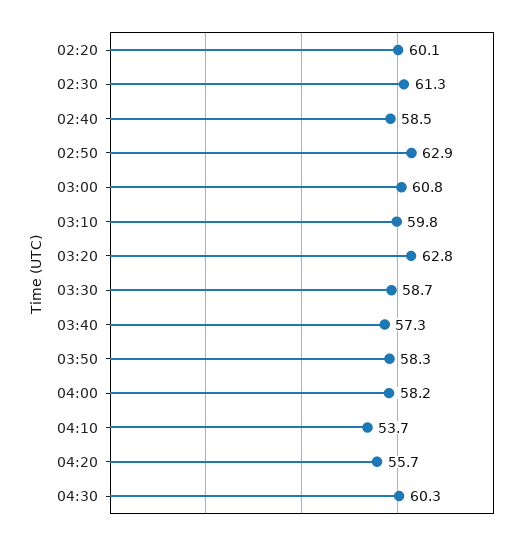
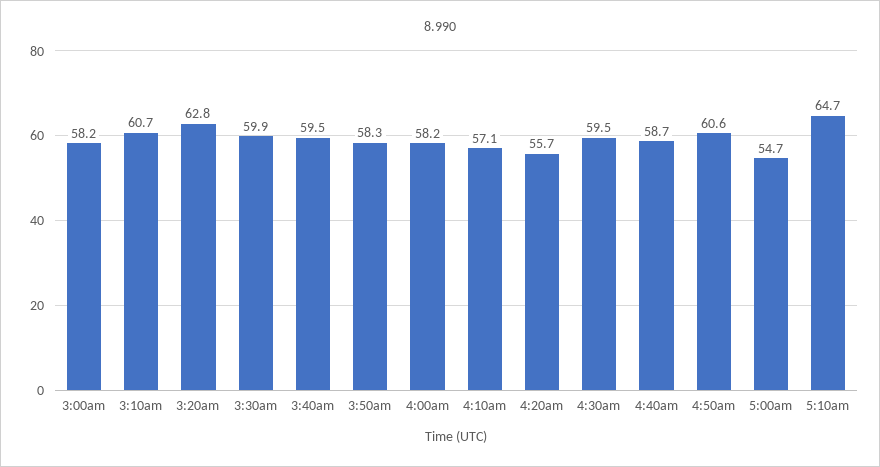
02:20: 60.1 -> none
02:30: 61.3 -> none
02:40: 58.5 -> none
02:50: 62.9 -> none
03:00: 60.8 -> 58.2
03:10: 59.8 -> 60.7
03:30: 58.7 -> 59.9
03:40: 57.3 -> 59.5
04:10: 53.7 -> 57.1
04:30: 60.3 -> 59.5
4:40am: none -> 58.7
4:50am: none -> 60.6
5:00am: none -> 54.7
5:10am: none -> 64.7

